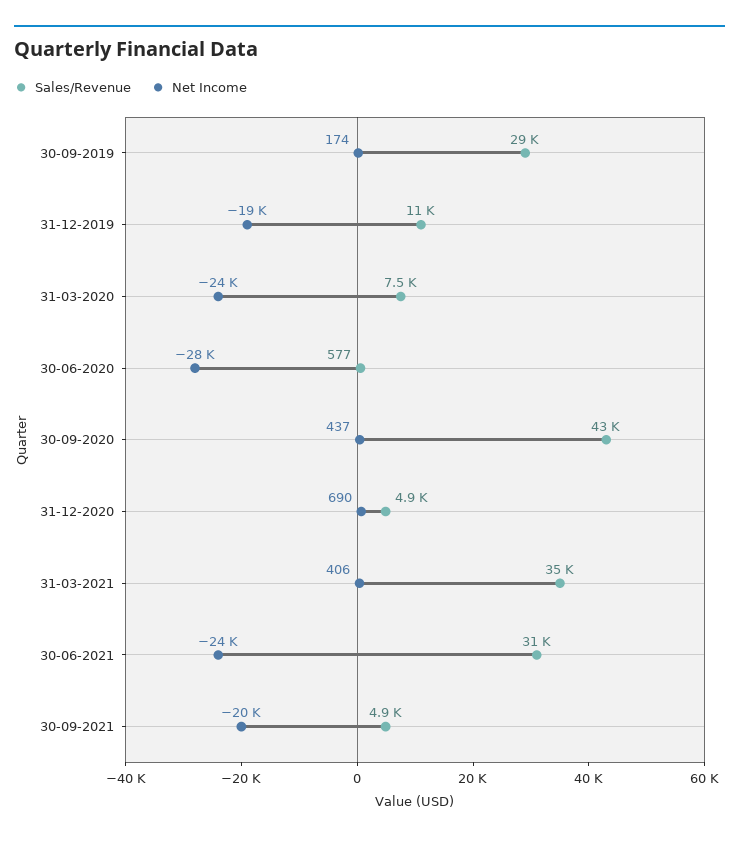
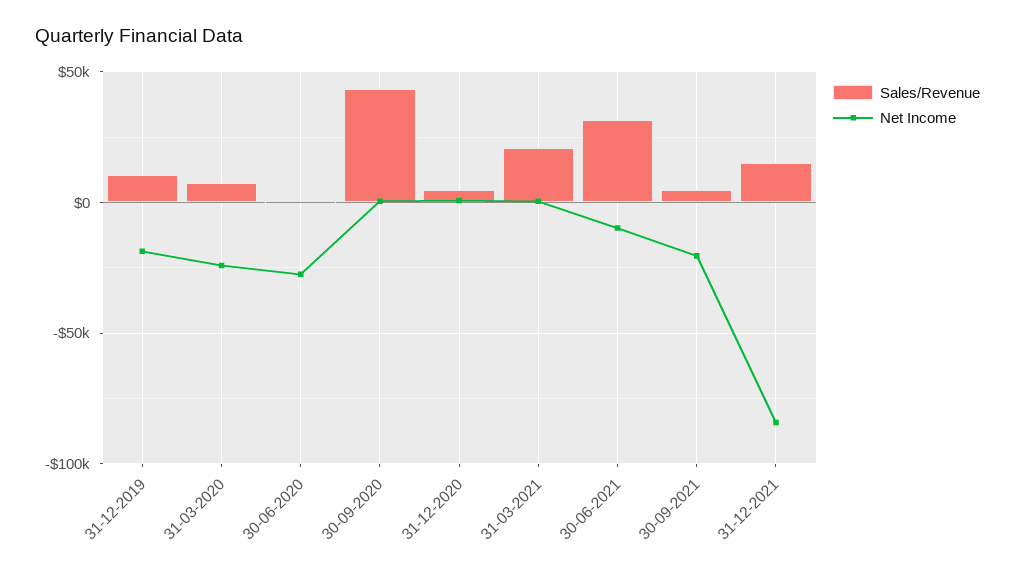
Sales/Revenue, 30-09-2019: 29000 -> none
Net Income, 30-09-2019: 174 -> none
Sales/Revenue, 31-03-2021: 35000 -> 20000
Net Income, 30-06-2021: -24000 -> -10000
Sales/Revenue, 31-12-2021: none -> 15000
Net Income, 31-12-2021: none -> -85000

